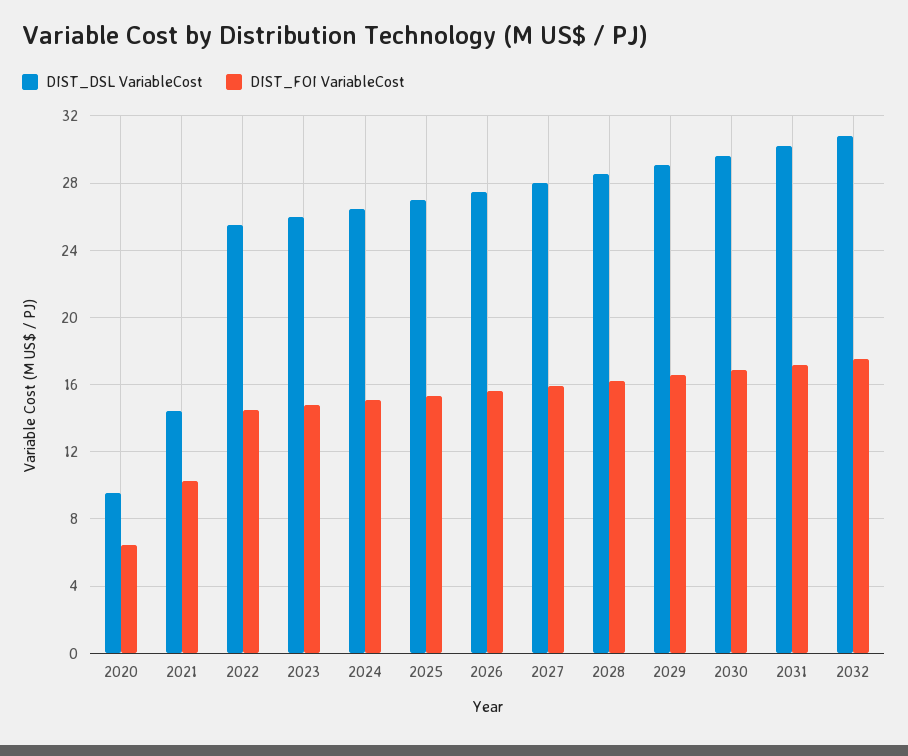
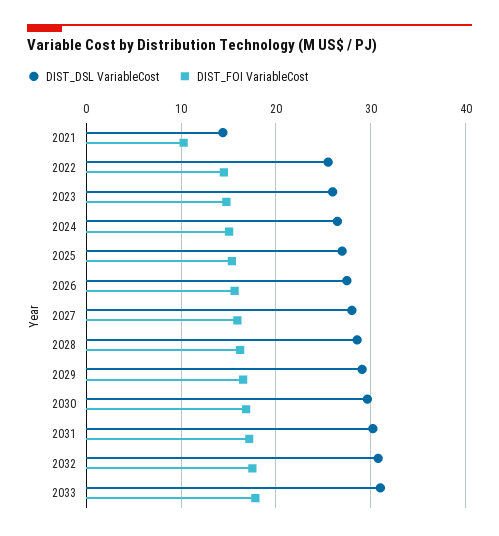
DIST_DSL VariableCost, 2020: 9.5 -> none
DIST_FOI VariableCost, 2020: 6.5 -> none
DIST_DSL VariableCost, 2033: none -> 31
DIST_FOI VariableCost, 2033: none -> 18

